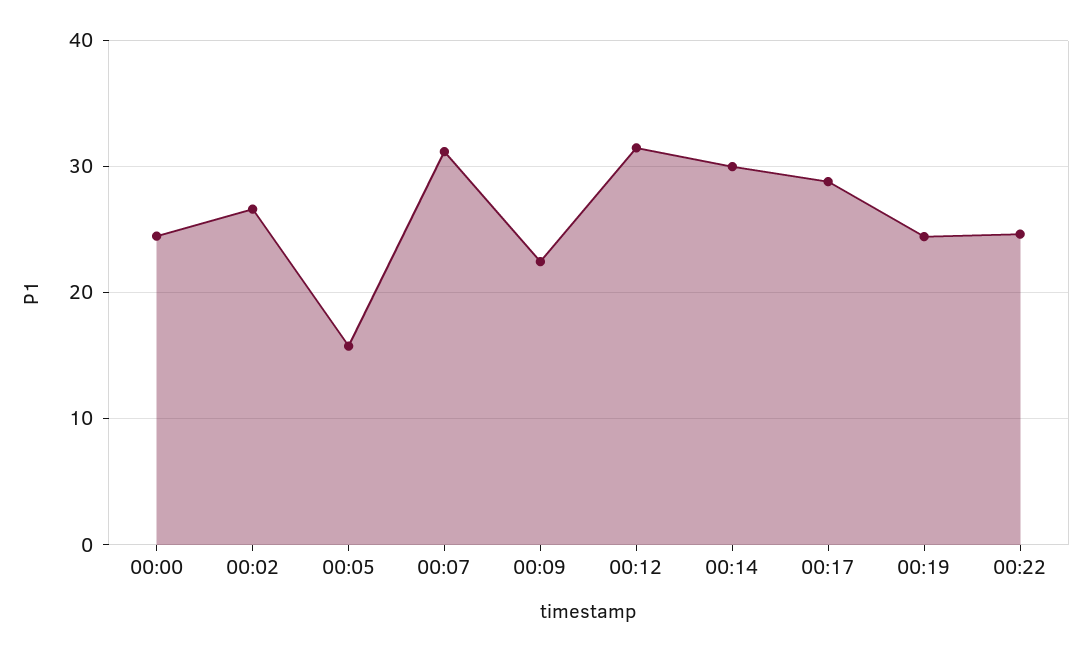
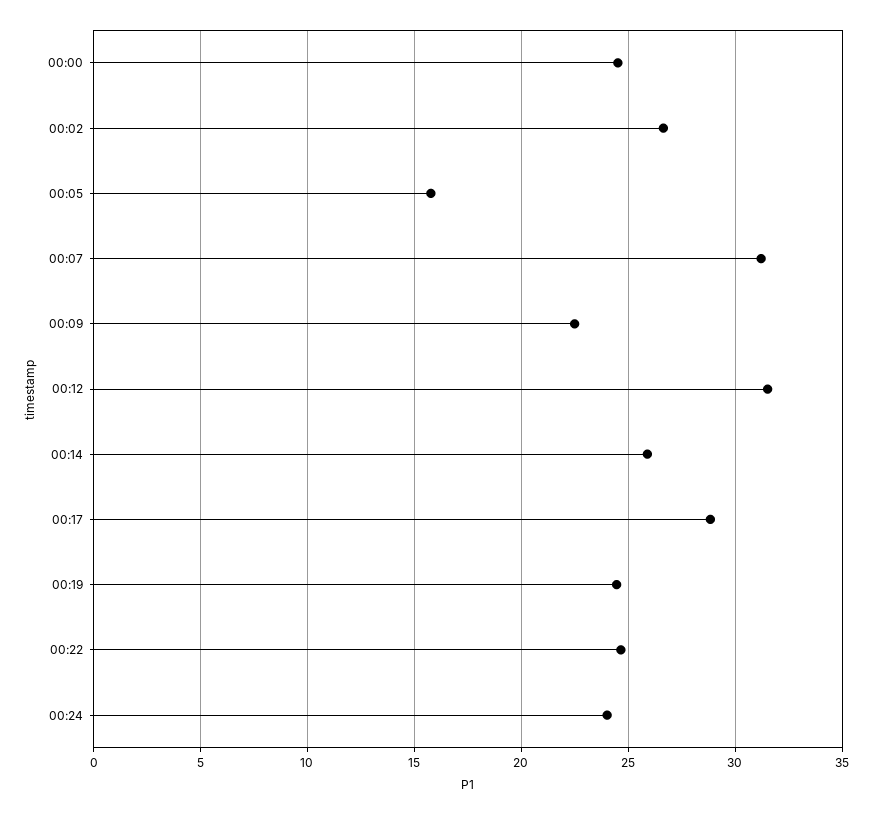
00:14: 30 -> 26
00:24: none -> 24

